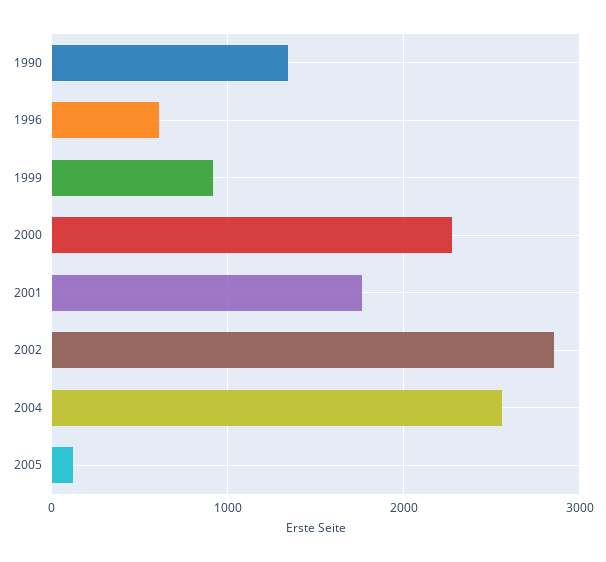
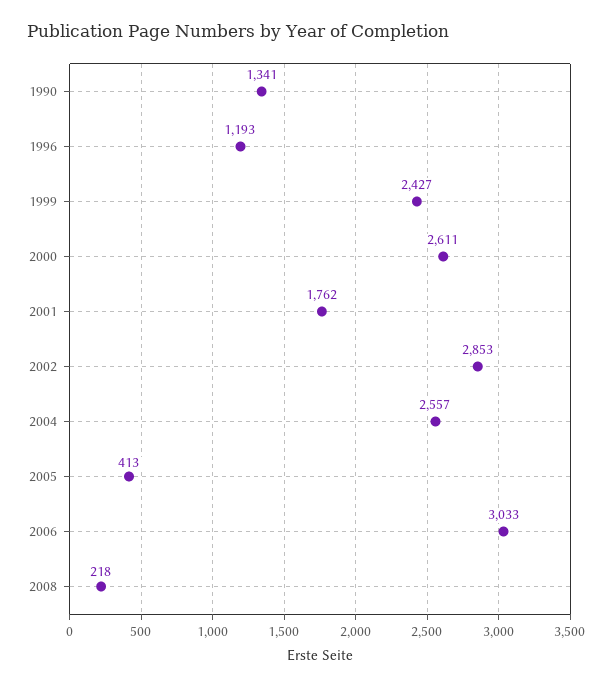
1996: 600 -> 1193
1999: 900 -> 2427
2000: 2300 -> 2611
2005: 100 -> 413
2006: none -> 3033
2008: none -> 218

